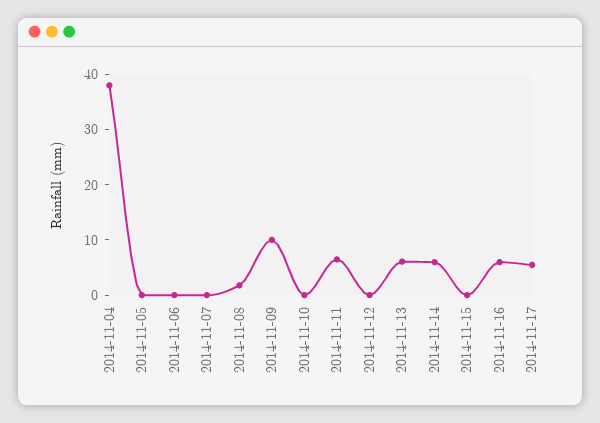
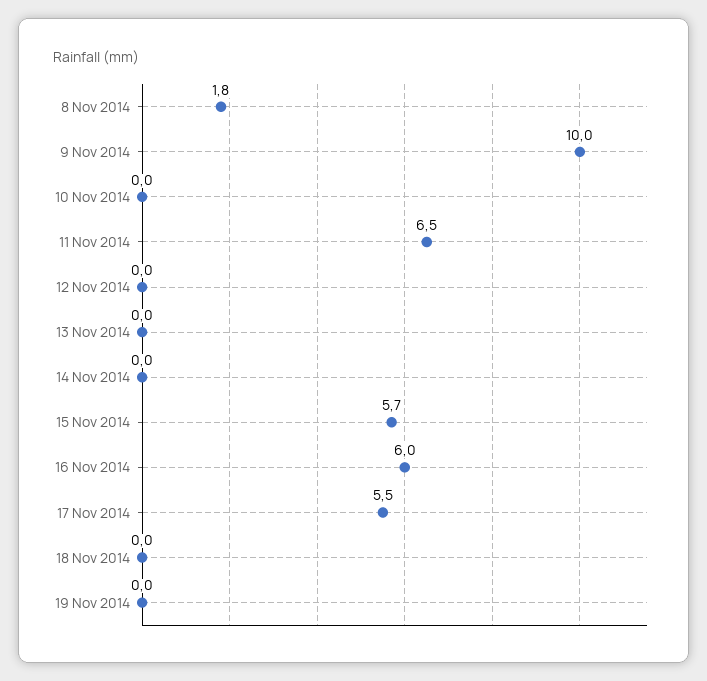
2014-11-04: 38 -> none
2014-11-05: 0 -> none
2014-11-06: 0 -> none
2014-11-07: 0 -> none
2014-11-13: 6 -> 0
2014-11-14: 6 -> 0
2014-11-15: 0 -> 5.7
18 Nov 2014: none -> 0
19 Nov 2014: none -> 0

